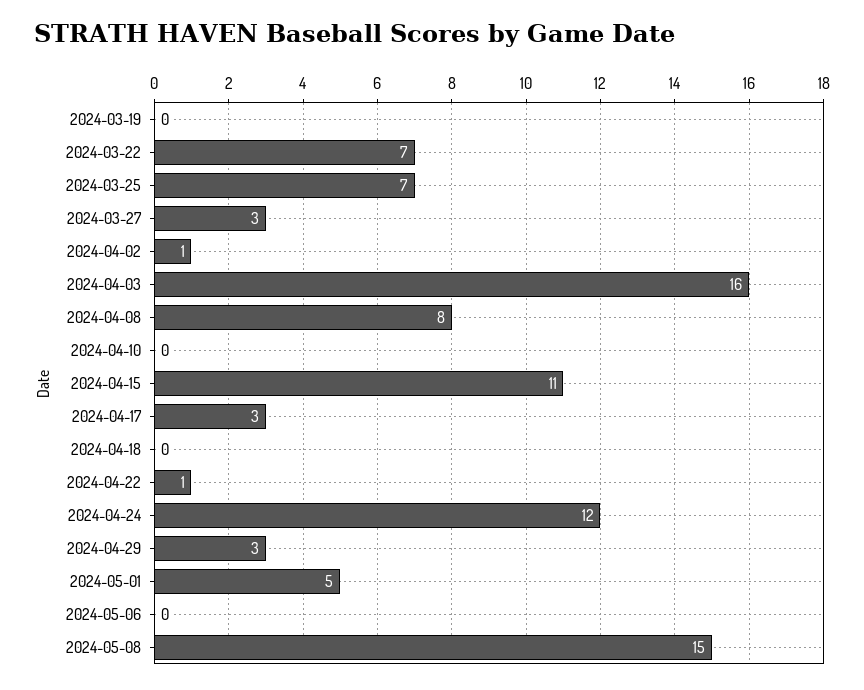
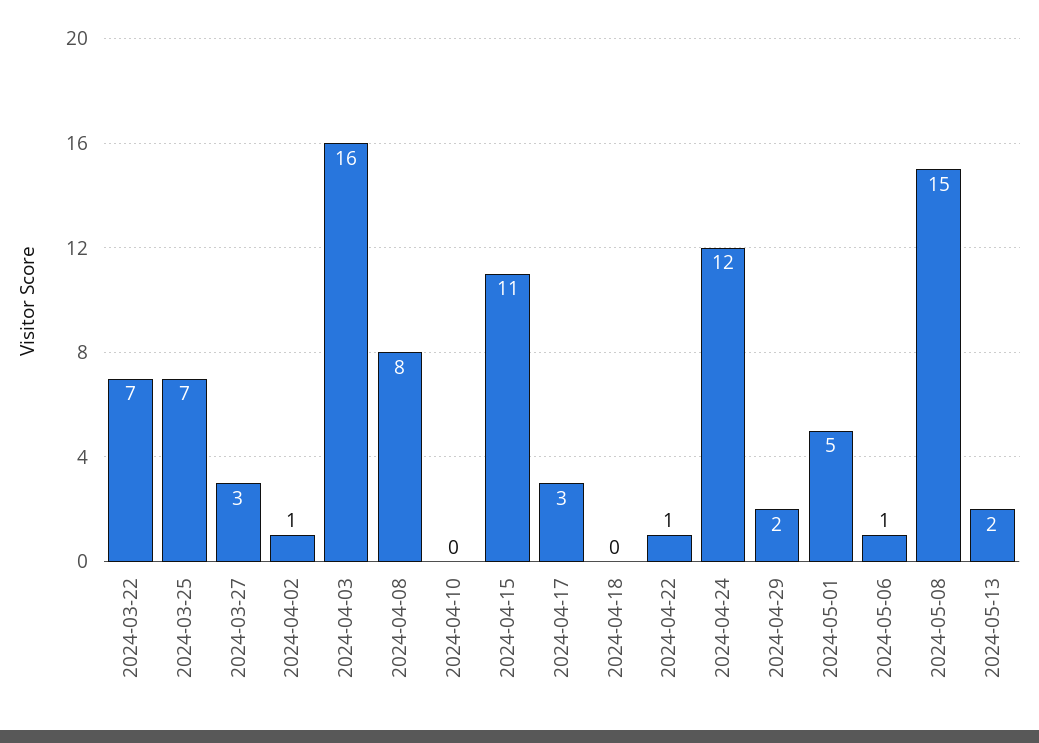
2024-03-19: 0 -> none
2024-04-29: 3 -> 2
2024-05-06: 0 -> 1
2024-05-13: none -> 2

